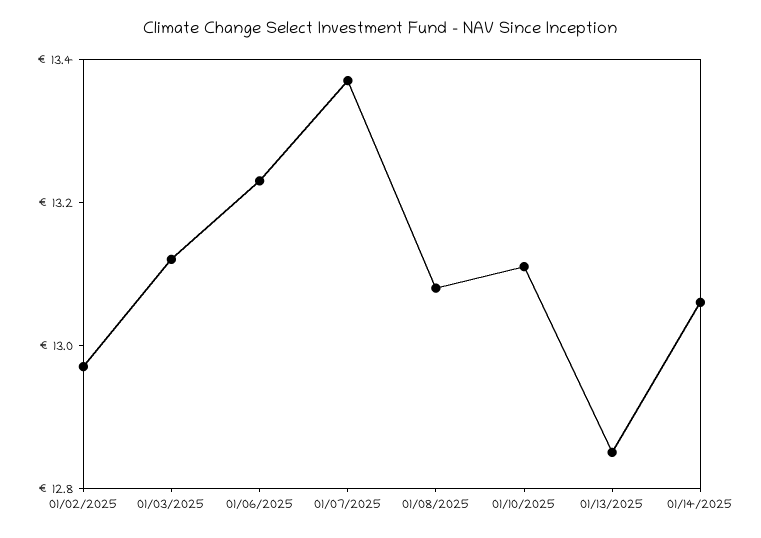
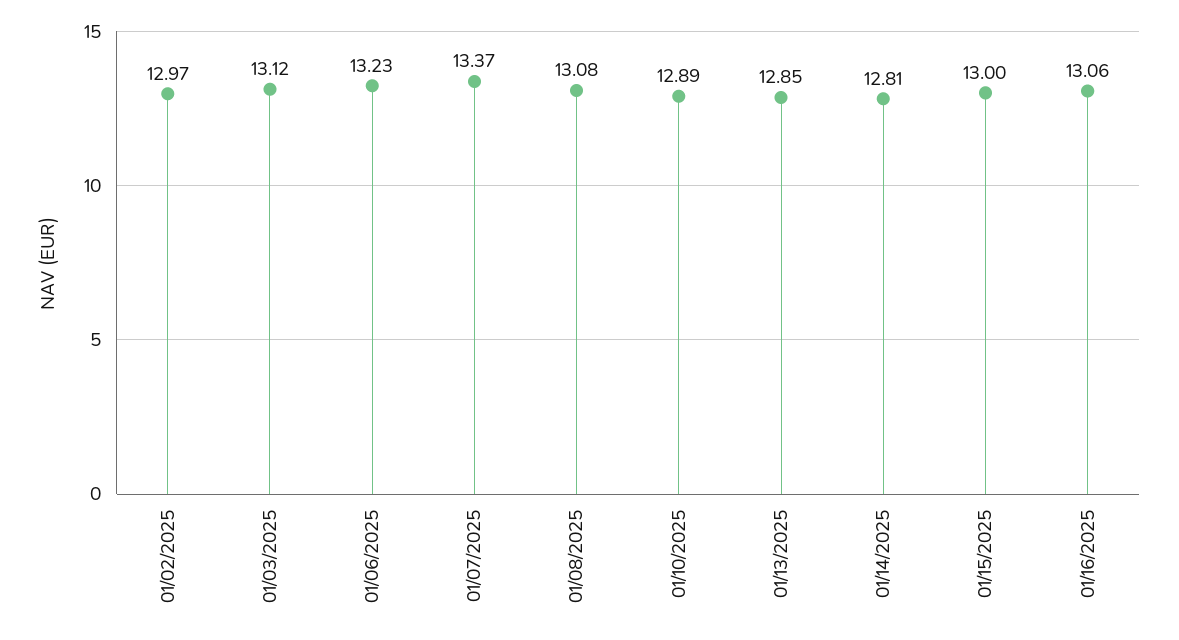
01/10/2025: 13.1 -> 12.89
01/14/2025: 13.05 -> 12.81
01/15/2025: none -> 13
01/16/2025: none -> 13.06

